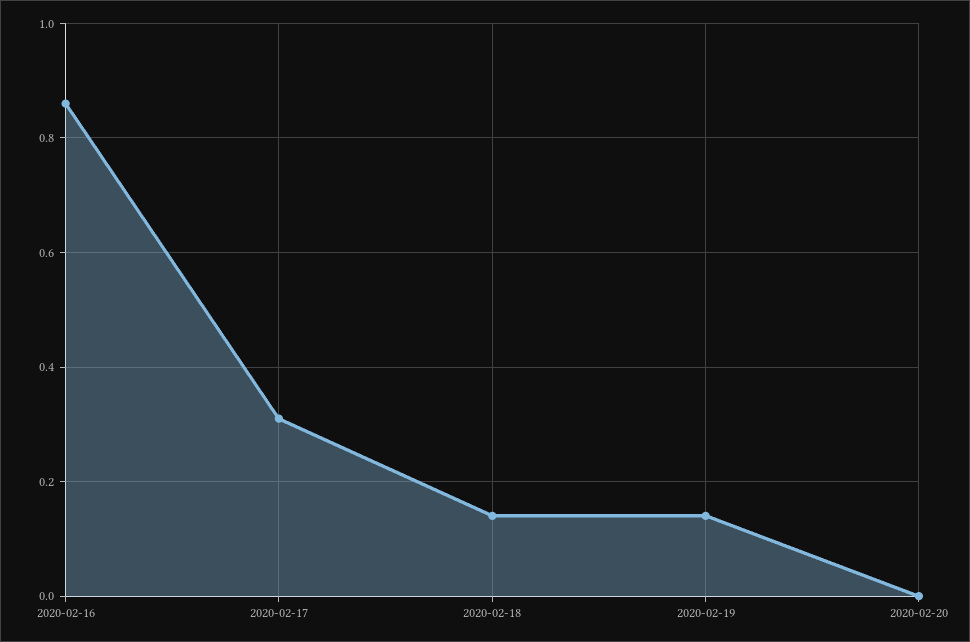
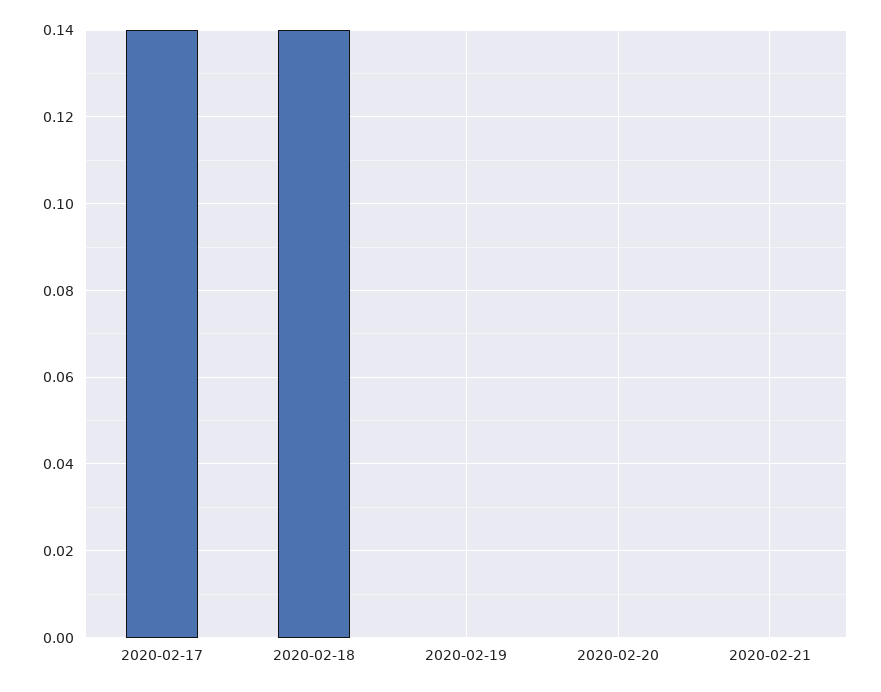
2020-02-16: 0.85 -> none
2020-02-17: 0.3 -> 0.14
2020-02-19: 0.15 -> 0
2020-02-21: none -> 0

